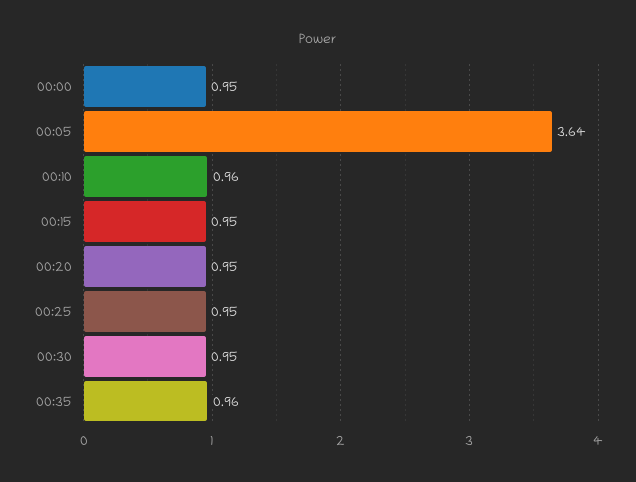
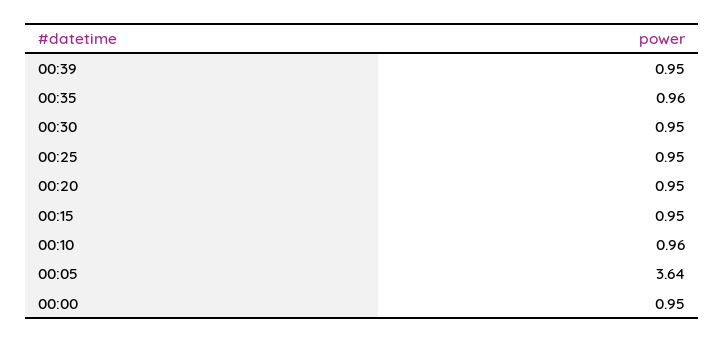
00:39: none -> 0.95

